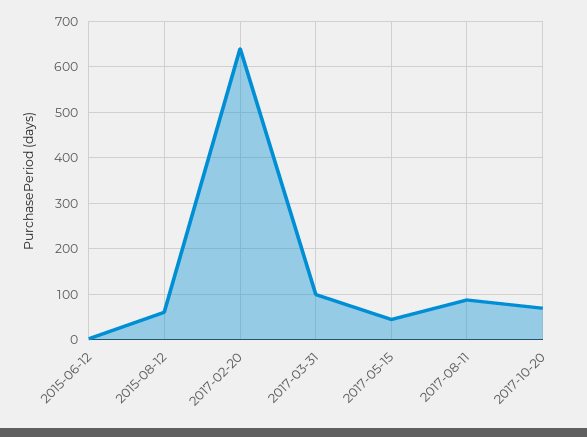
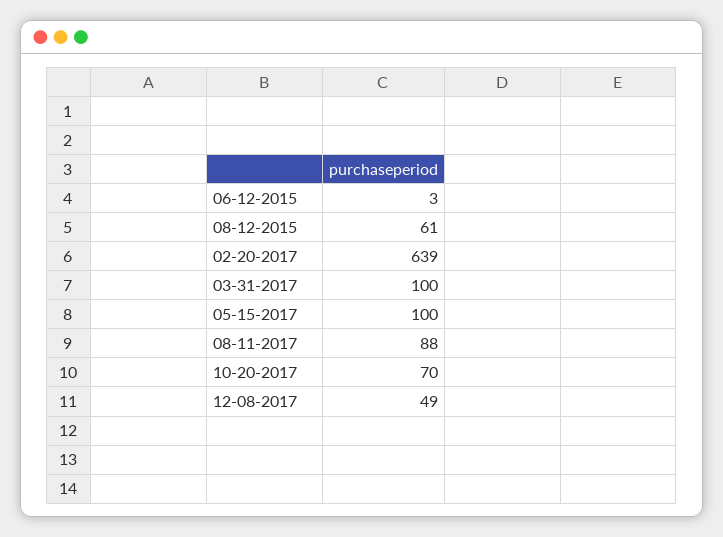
2017-05-15: 40 -> 100
12-08-2017: none -> 49

